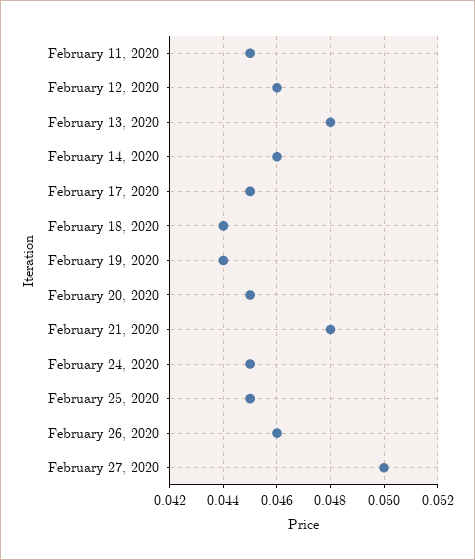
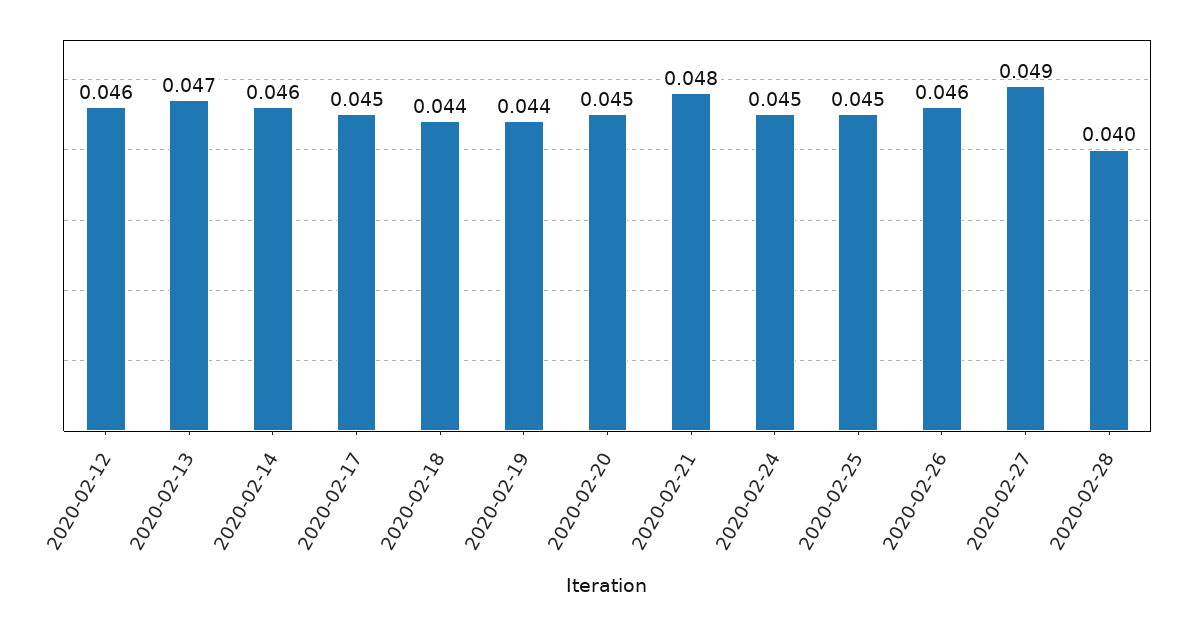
February 11, 2020: 0.045 -> none
February 13, 2020: 0.048 -> 0.047
February 27, 2020: 0.05 -> 0.049
2020-02-28: none -> 0.04

